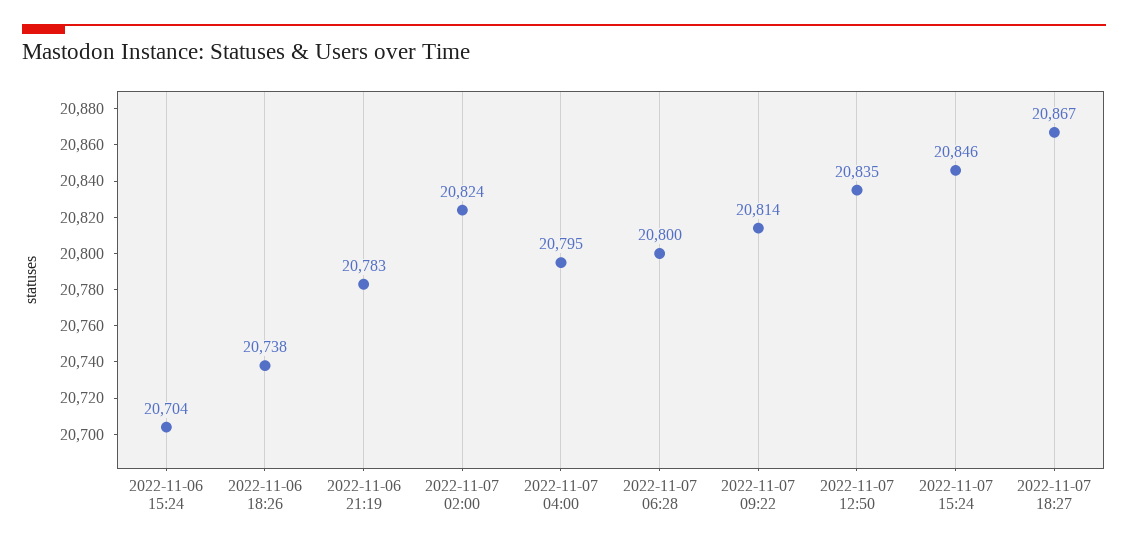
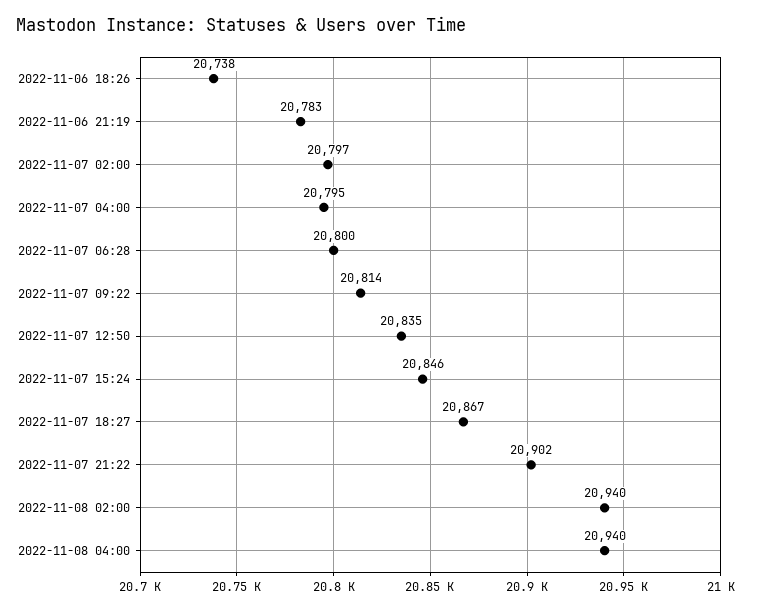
2022-11-06 15:24: 20704 -> none
2022-11-07 02:00: 20824 -> 20797
2022-11-07 21:22: none -> 20902
2022-11-08 02:00: none -> 20940
2022-11-08 04:00: none -> 20940

